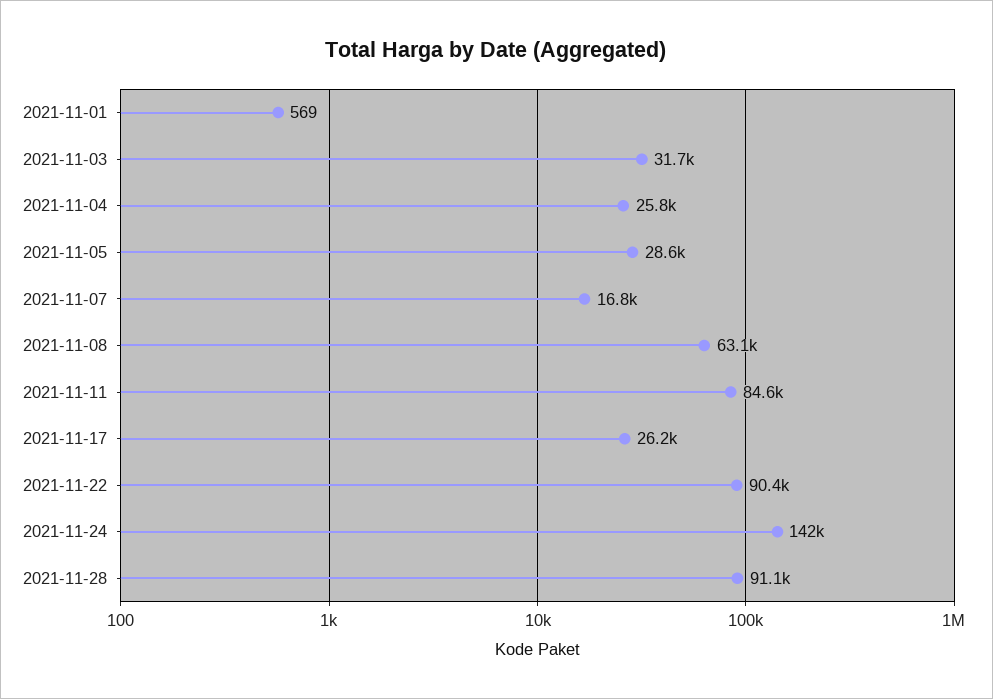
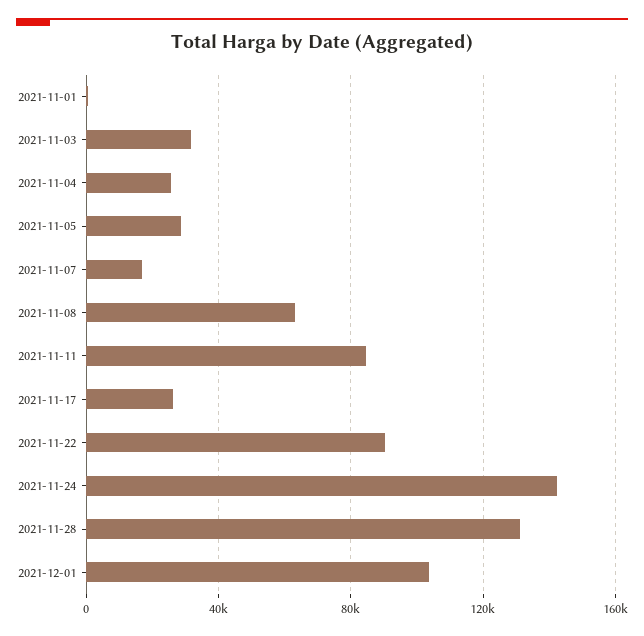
2021-11-28: 91100 -> 130000
2021-12-01: none -> 105000

